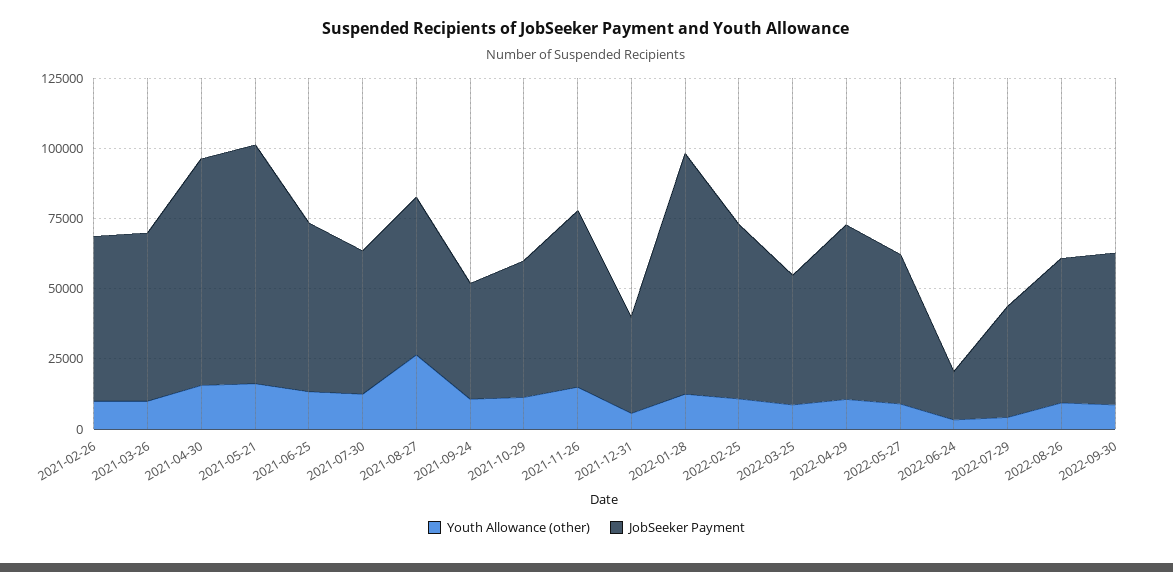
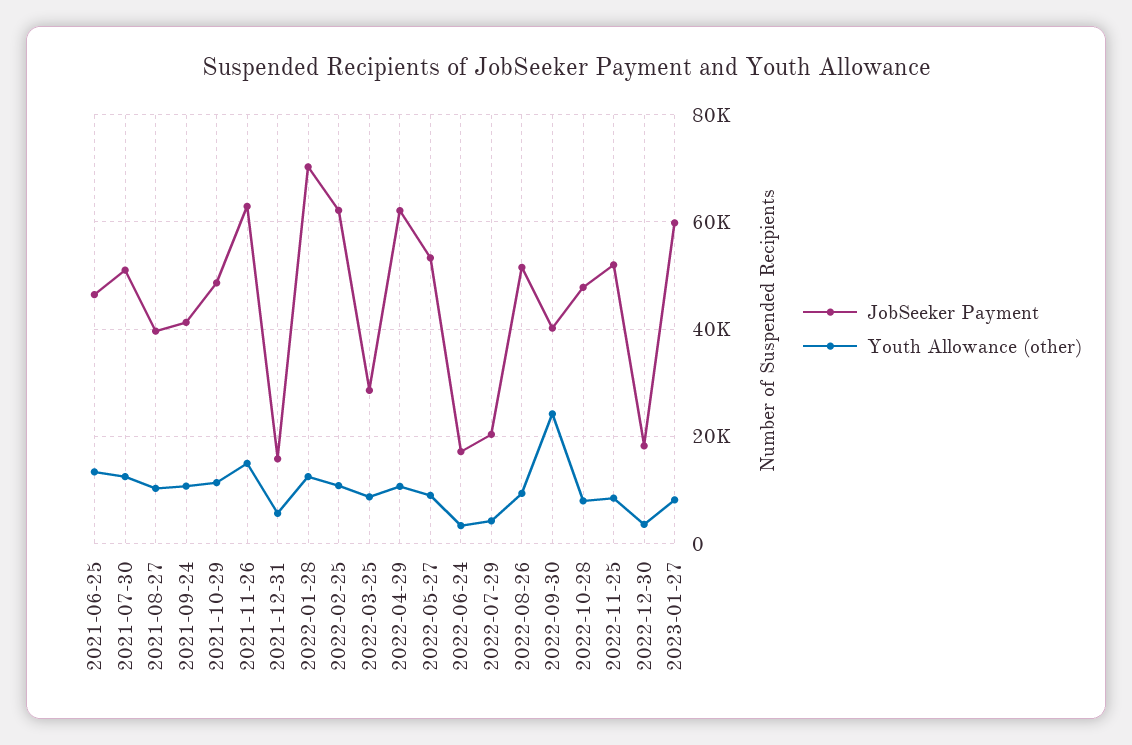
Youth Allowance (other), 2021-02-26: 10000 -> none
JobSeeker Payment, 2021-02-26: 60000 -> none
Youth Allowance (other), 2021-03-26: 10000 -> none
JobSeeker Payment, 2021-03-26: 60000 -> none
Youth Allowance (other), 2021-04-30: 15000 -> none
JobSeeker Payment, 2021-04-30: 80000 -> none
Youth Allowance (other), 2021-05-21: 15000 -> none
JobSeeker Payment, 2021-05-21: 85000 -> none
JobSeeker Payment, 2021-06-25: 60000 -> 46000
Youth Allowance (other), 2021-08-27: 25000 -> 10000
JobSeeker Payment, 2021-08-27: 55000 -> 40000
JobSeeker Payment, 2021-12-31: 35000 -> 16000
JobSeeker Payment, 2022-01-28: 85000 -> 70000
JobSeeker Payment, 2022-03-25: 45000 -> 28000
JobSeeker Payment, 2022-07-29: 40000 -> 20000
Youth Allowance (other), 2022-09-30: 10000 -> 24000
JobSeeker Payment, 2022-09-30: 55000 -> 40000
JobSeeker Payment, 2022-10-28: none -> 48000
Youth Allowance (other), 2022-10-28: none -> 8000
JobSeeker Payment, 2022-11-25: none -> 52000
Youth Allowance (other), 2022-11-25: none -> 8000
JobSeeker Payment, 2022-12-30: none -> 18000
Youth Allowance (other), 2022-12-30: none -> 4000
JobSeeker Payment, 2023-01-27: none -> 60000
Youth Allowance (other), 2023-01-27: none -> 8000

